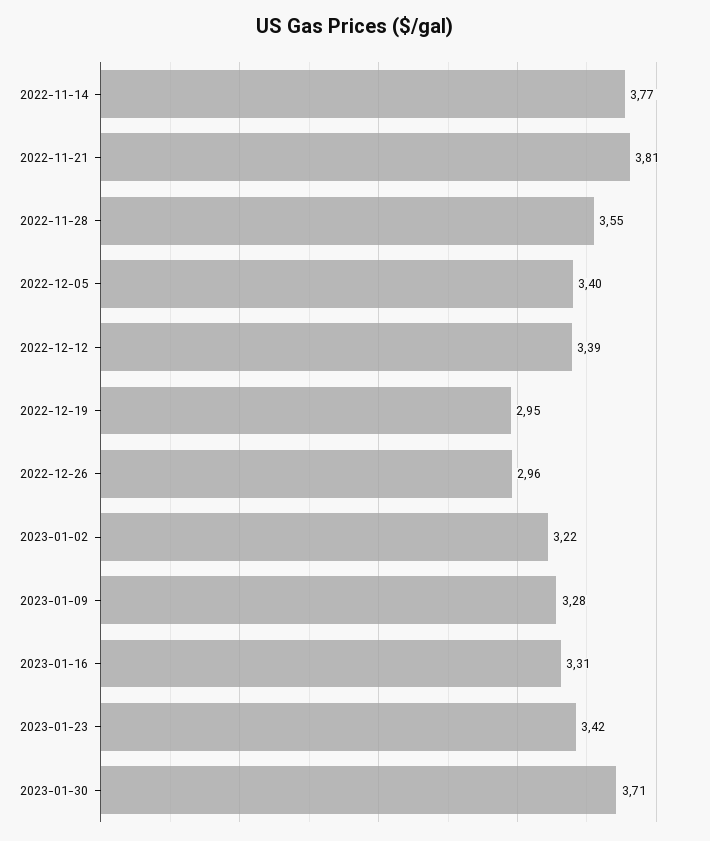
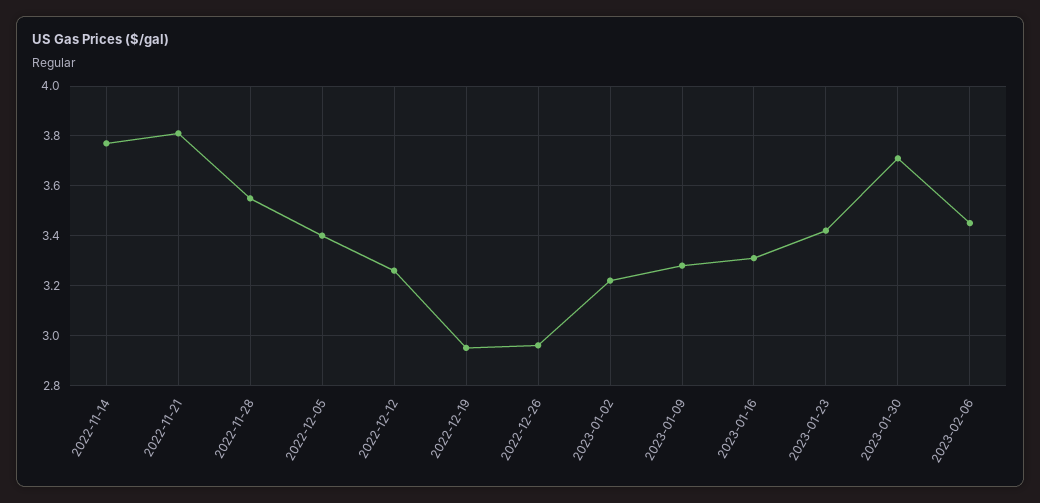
2022-12-12: 3.39 -> 3.25
2023-02-06: none -> 3.45

